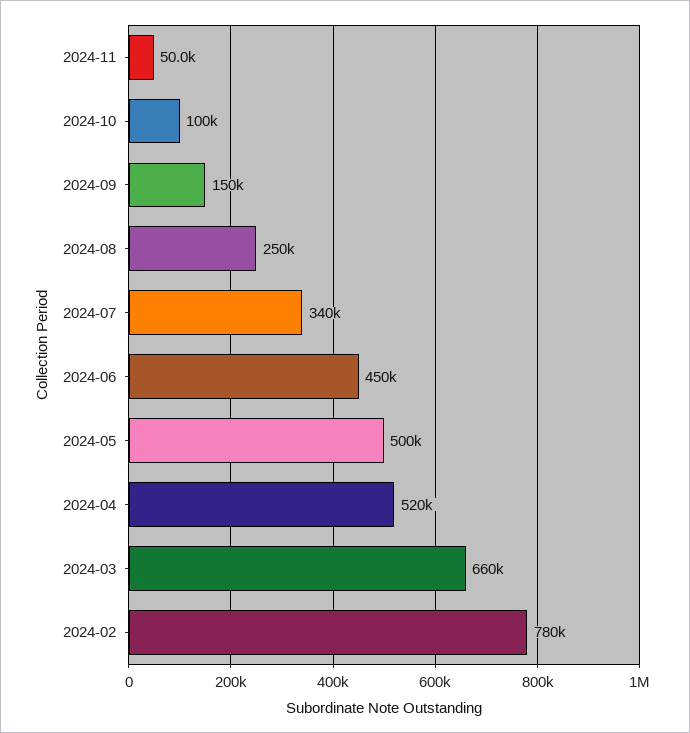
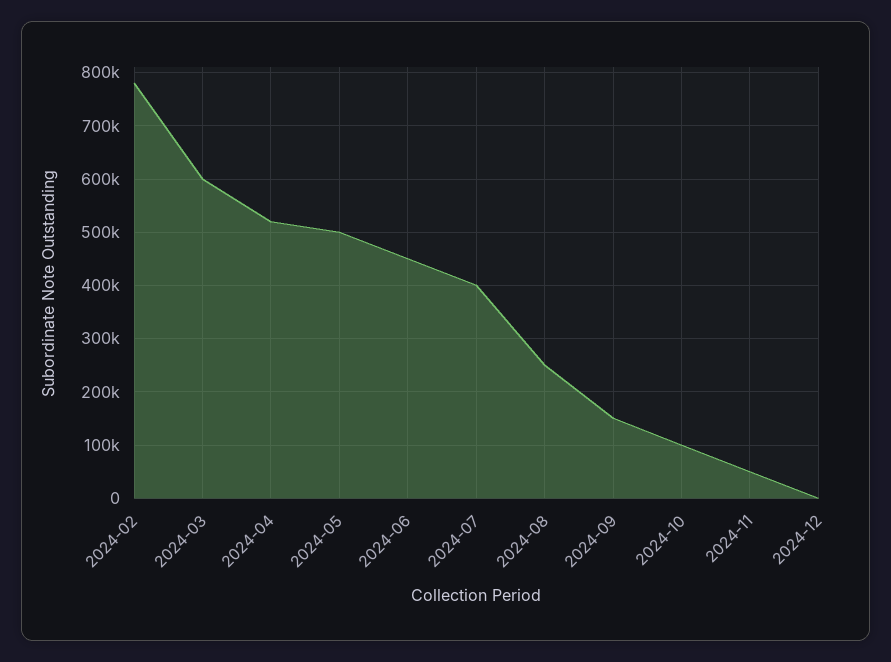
2024-07: 340000 -> 400000
2024-03: 660000 -> 600000
2024-12: none -> 0

